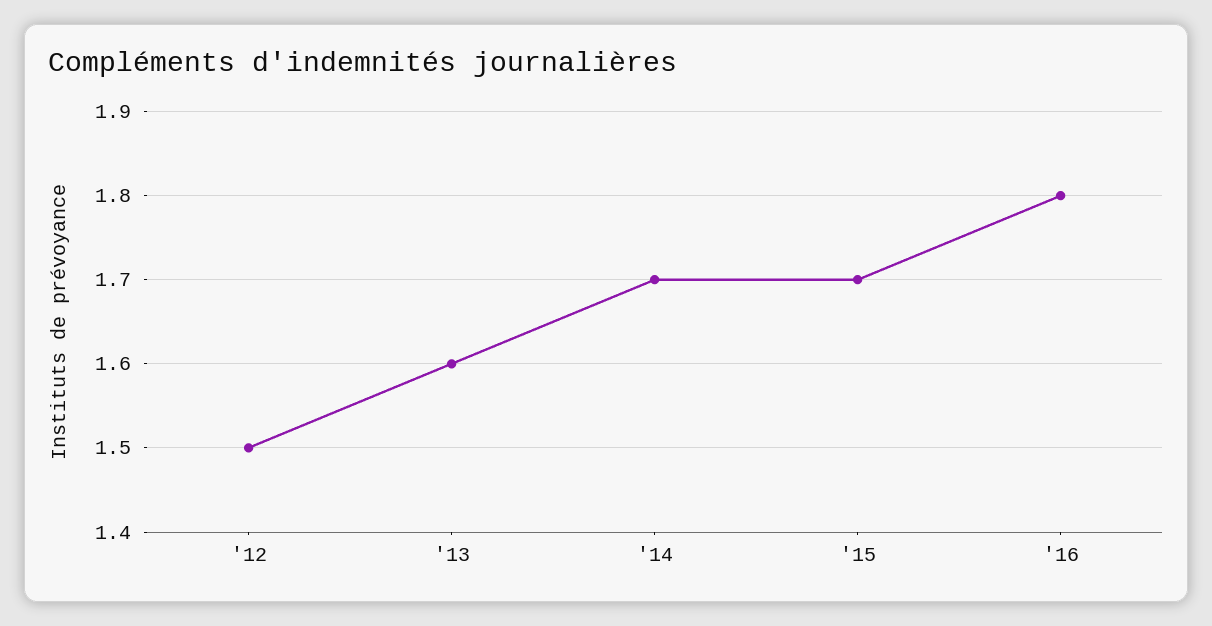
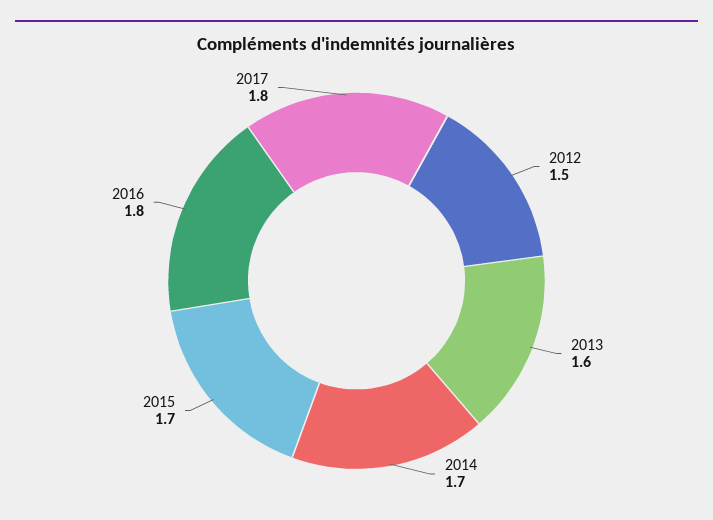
2017: none -> 1.8

